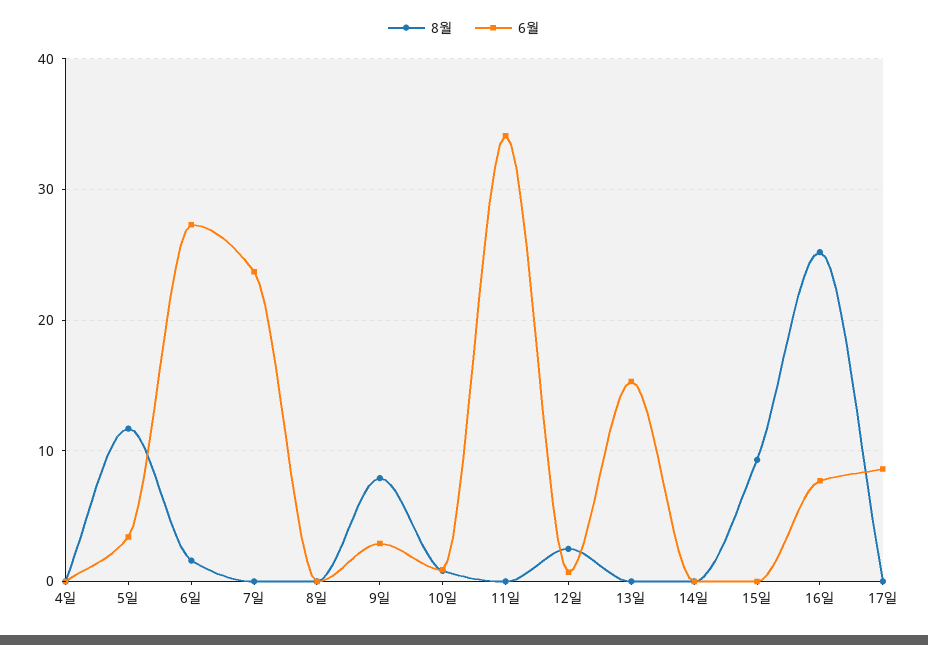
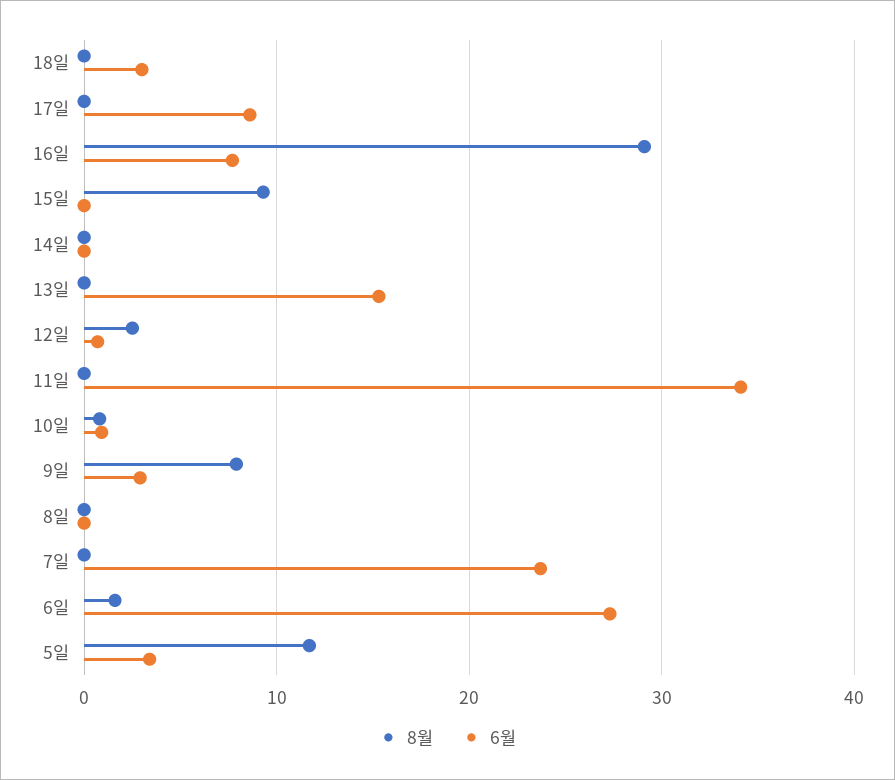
8월, 4일: 0 -> none
6월, 4일: 0 -> none
8월, 16일: 25 -> 29
8월, 18일: none -> 0
6월, 18일: none -> 3

